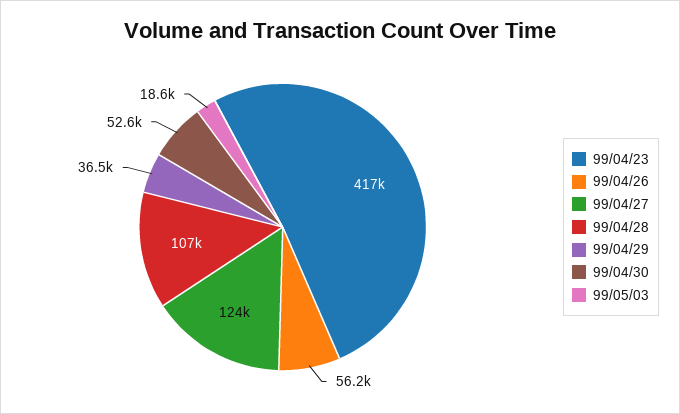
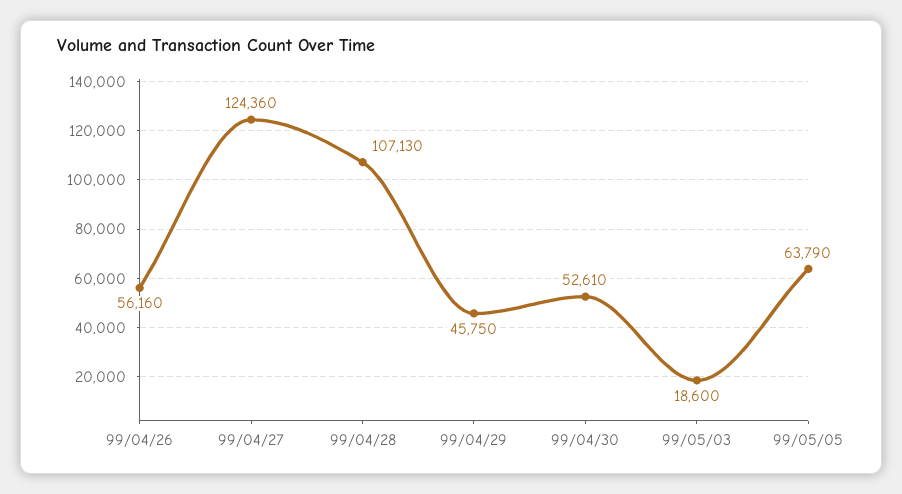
99/04/23: 417000 -> none
99/04/29: 36500 -> 45750
99/05/05: none -> 63790

